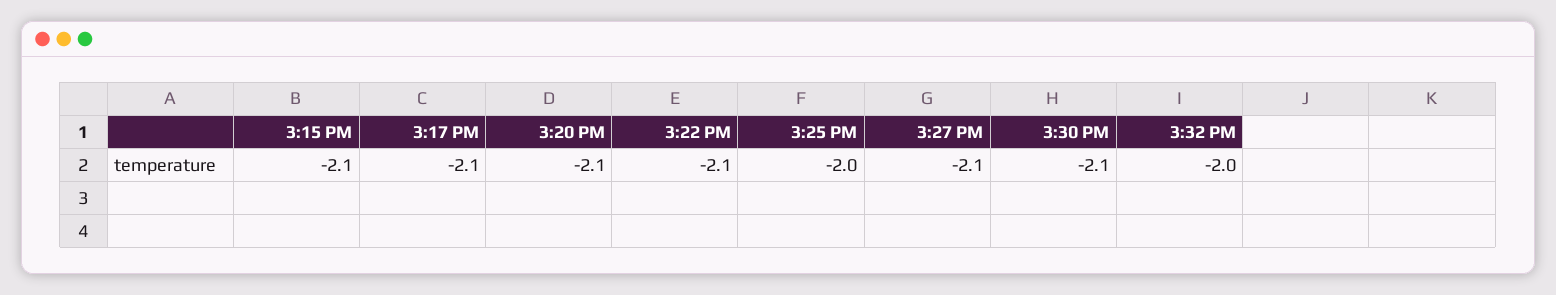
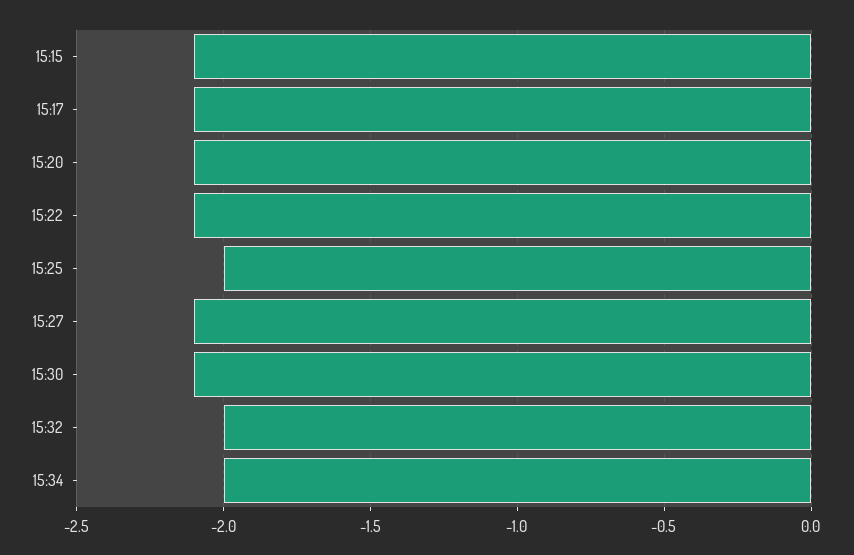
15:34: none -> -2

